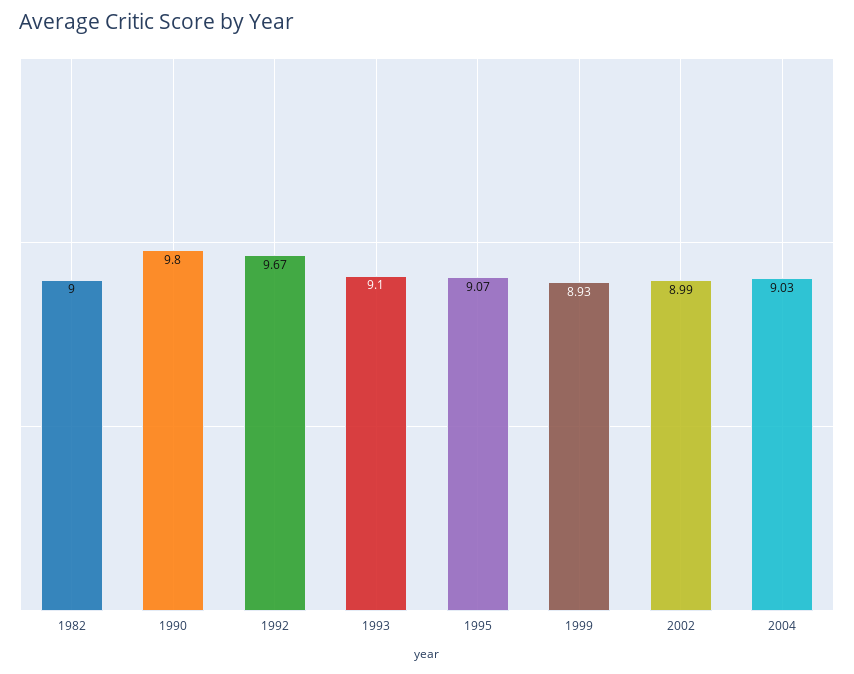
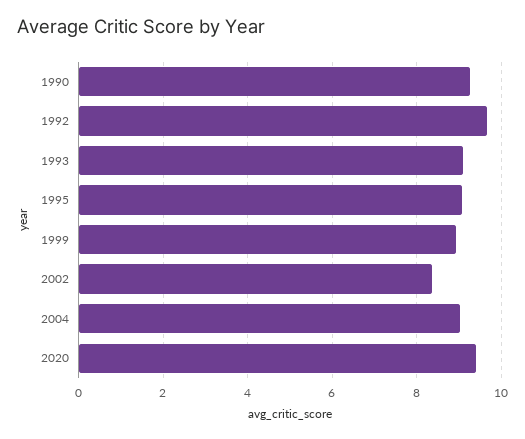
1982: 9 -> none
1990: 9.8 -> 9.2
2002: 8.99 -> 8.4
2020: none -> 9.4

